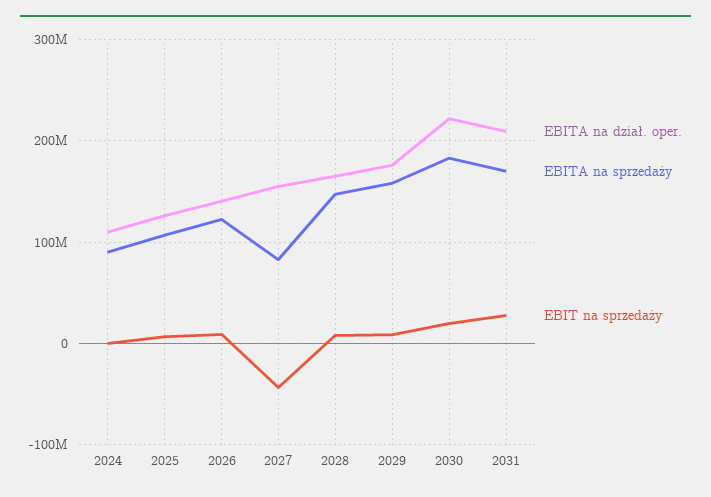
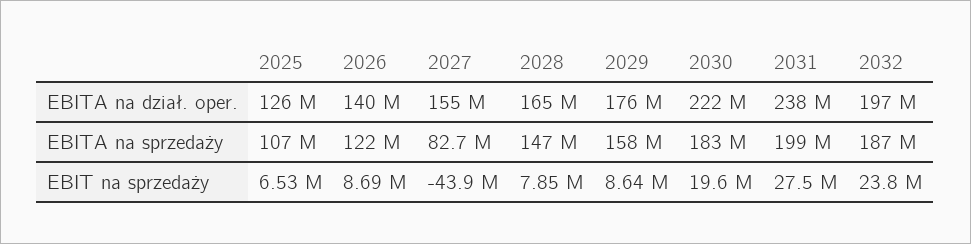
EBITA na dział. oper., 2024: 110000000 -> none
EBITA na sprzedaży, 2024: 90000000 -> none
EBIT na sprzedaży, 2024: 0 -> none
EBITA na dział. oper., 2031: 210000000 -> 238000000
EBITA na sprzedaży, 2031: 170000000 -> 199000000
EBITA na dział. oper., 2032: none -> 197000000
EBITA na sprzedaży, 2032: none -> 187000000
EBIT na sprzedaży, 2032: none -> 23800000

